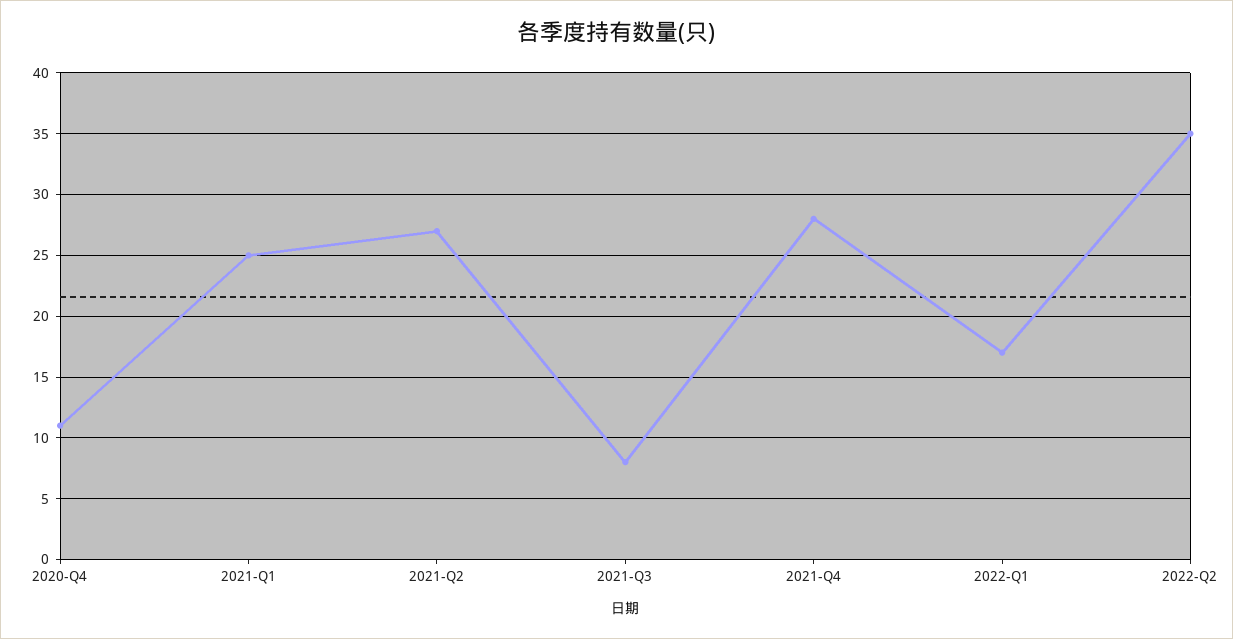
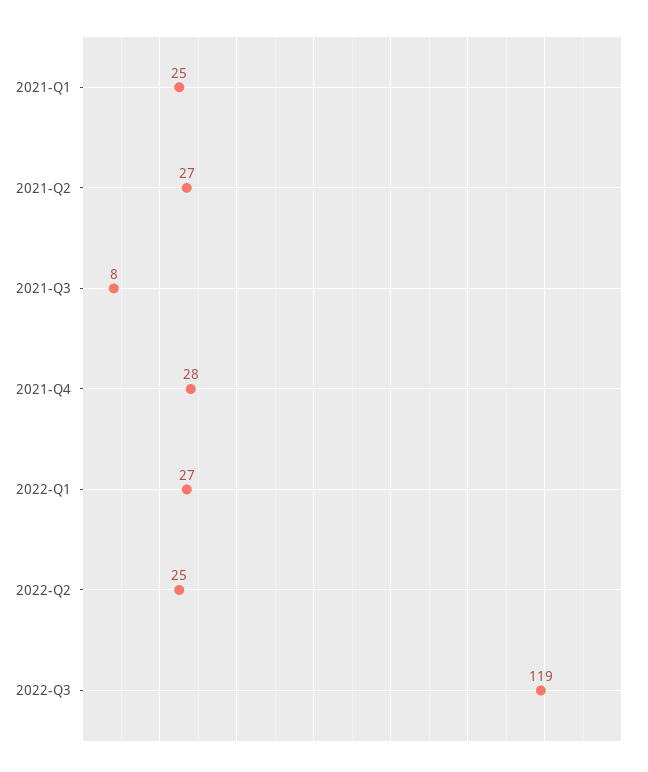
2020-Q4: 11 -> none
2022-Q1: 17 -> 27
2022-Q2: 35 -> 25
2022-Q3: none -> 119

